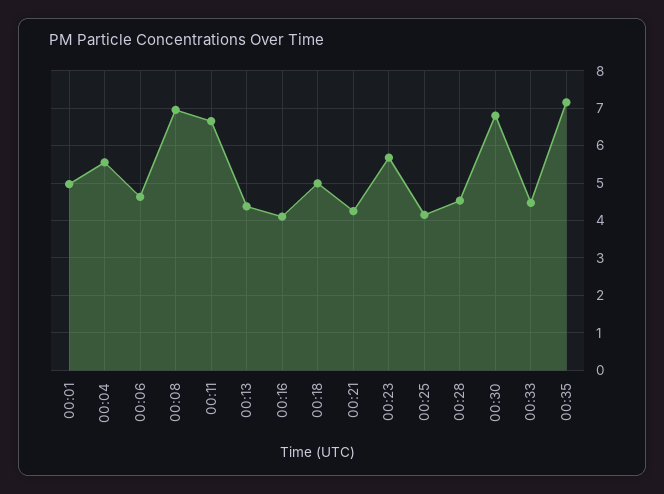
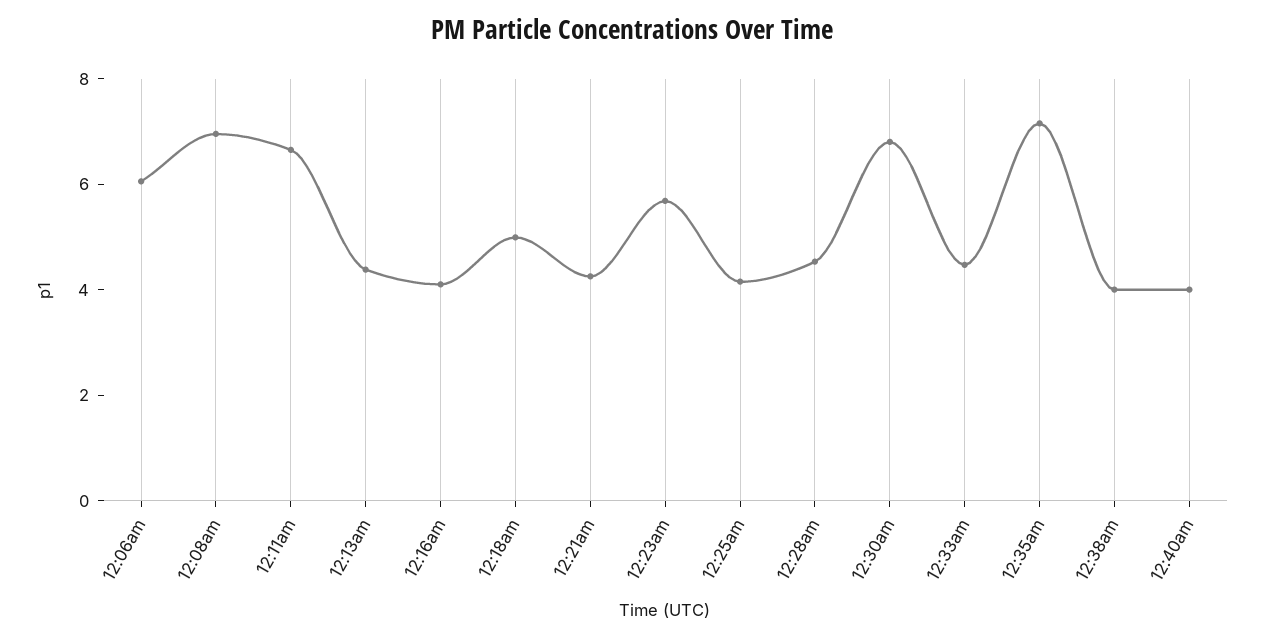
00:01: 5 -> none
00:04: 5.6 -> none
00:06: 4.6 -> 6
12:38am: none -> 4
12:40am: none -> 4

